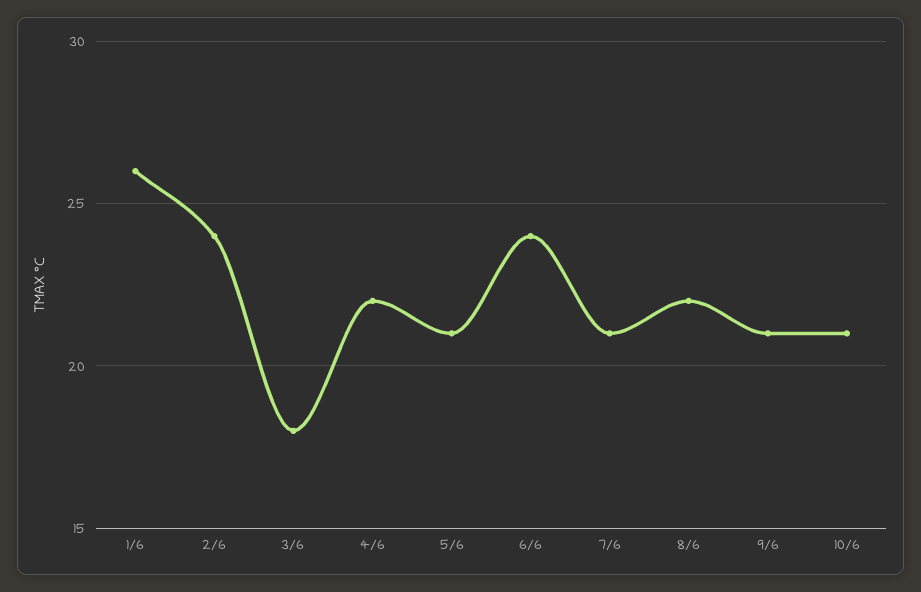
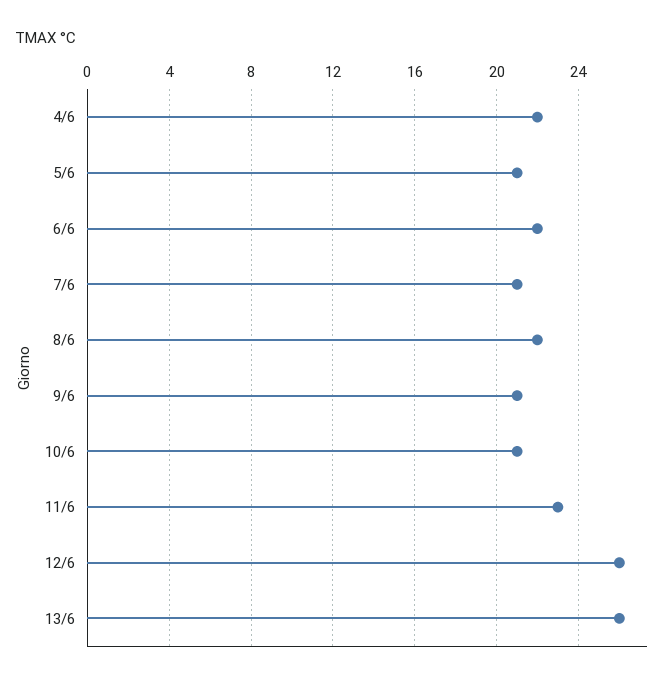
1/6: 26 -> none
2/6: 24 -> none
3/6: 18 -> none
6/6: 24 -> 22
11/6: none -> 23
12/6: none -> 26
13/6: none -> 26

